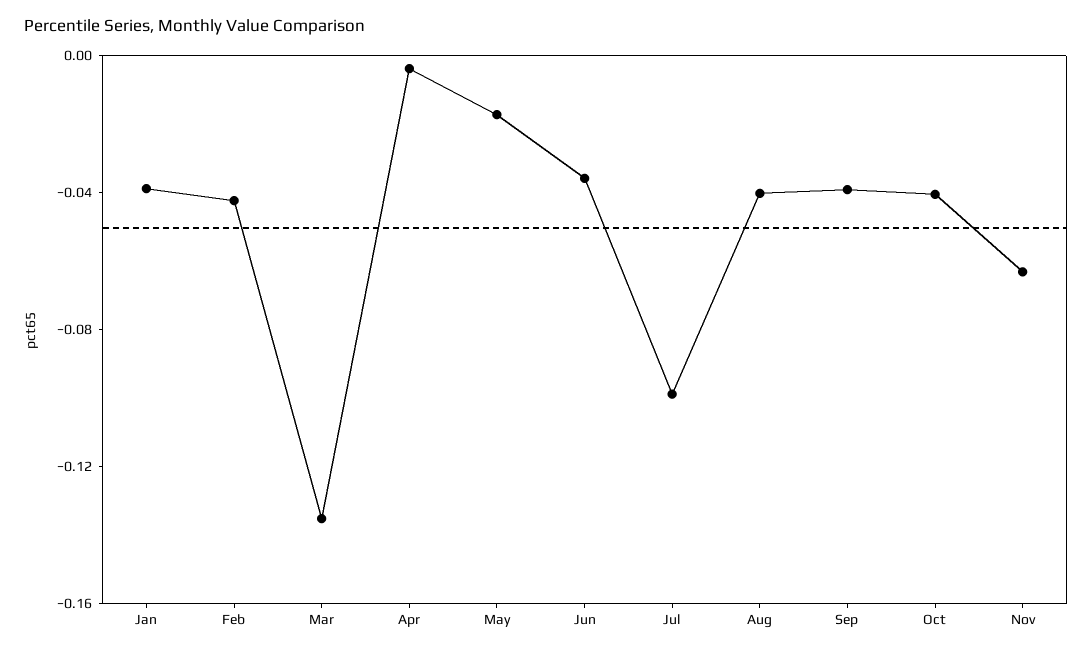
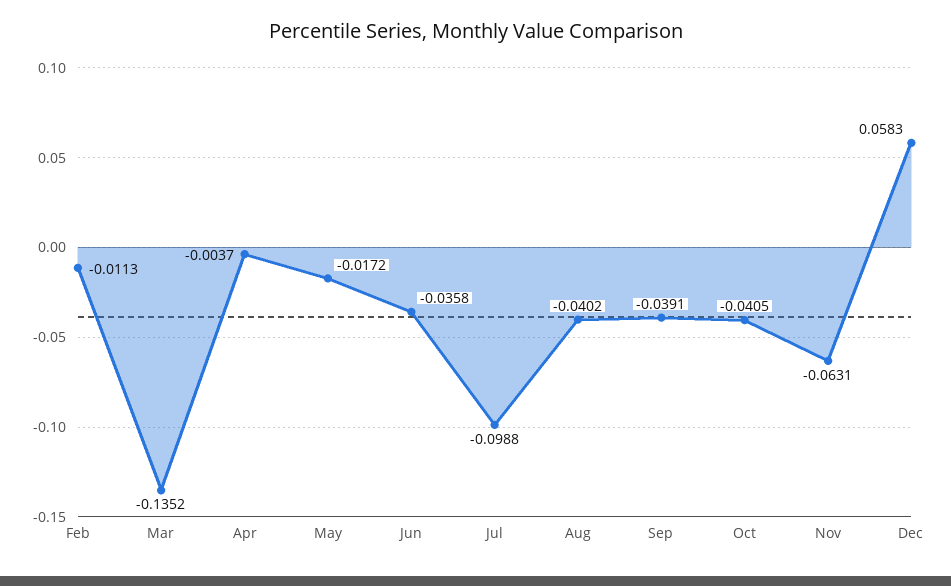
Jan: -0.04 -> none
Feb: -0.04 -> -0.0113
Dec: none -> 0.0583

